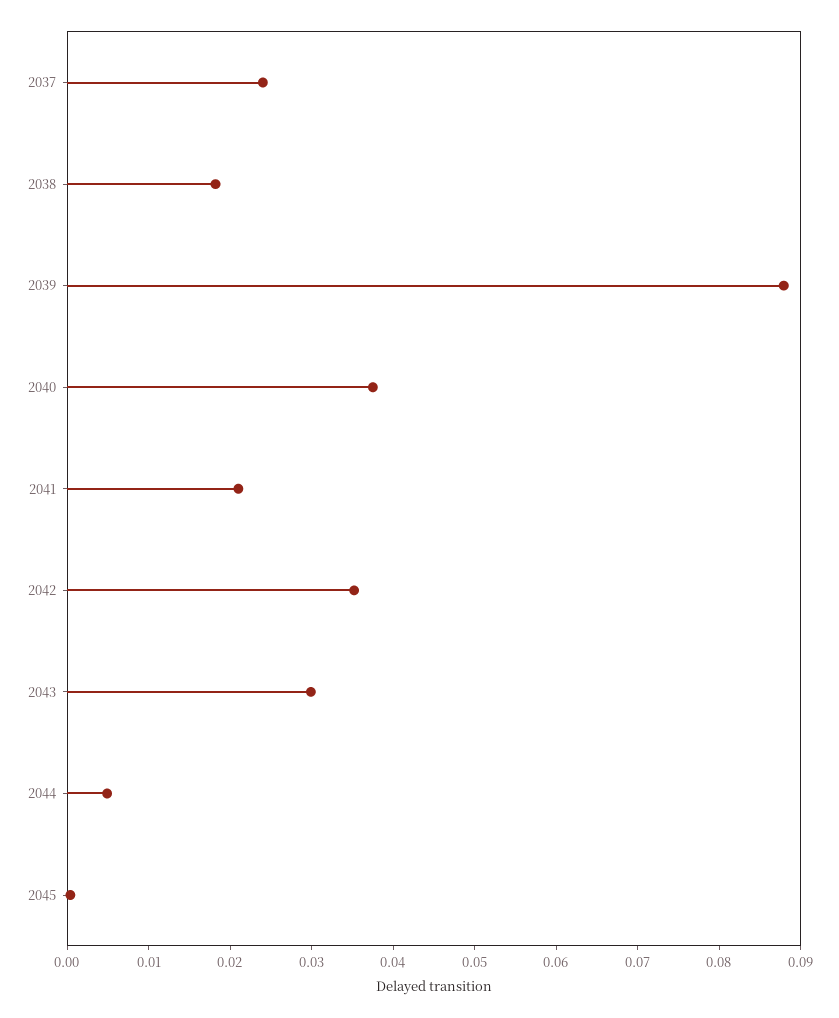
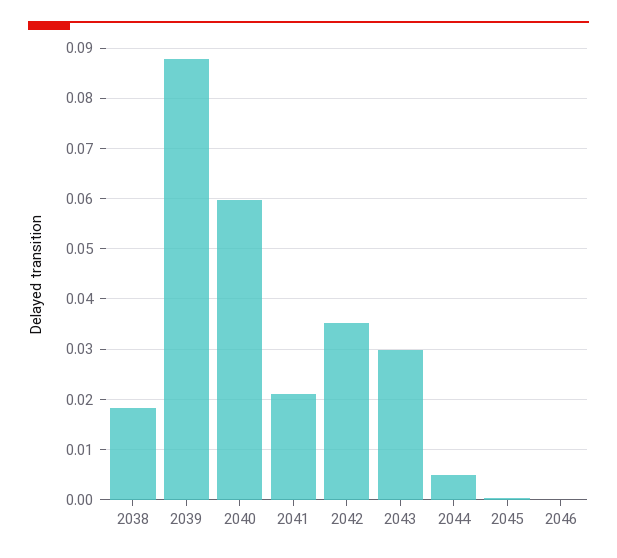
2037: 0.024 -> none
2040: 0.038 -> 0.06
2046: none -> 0

